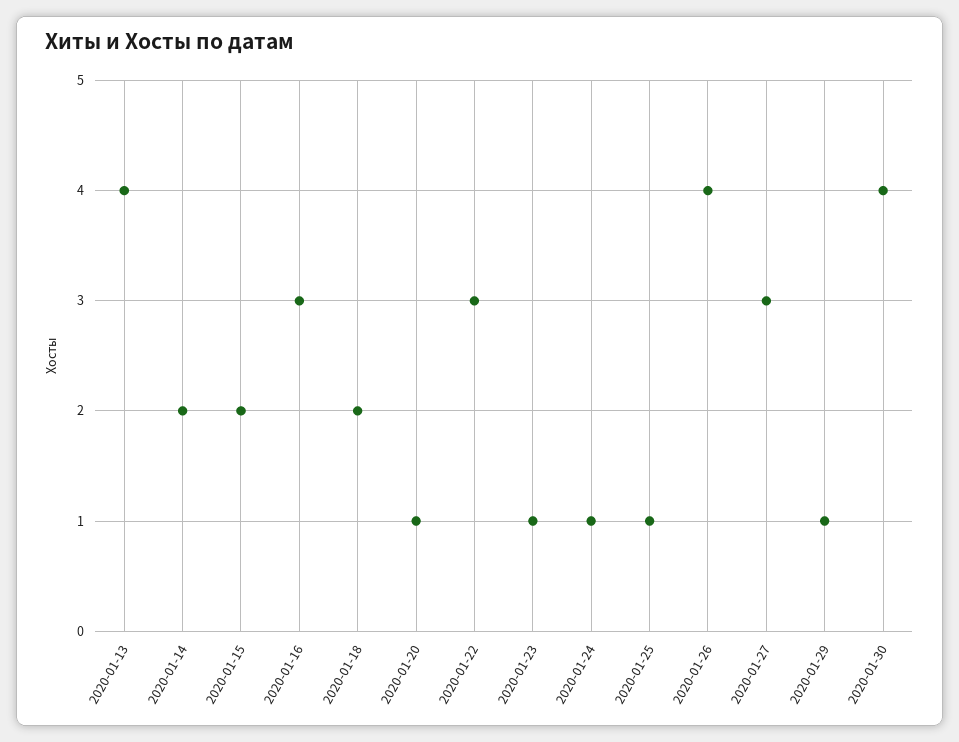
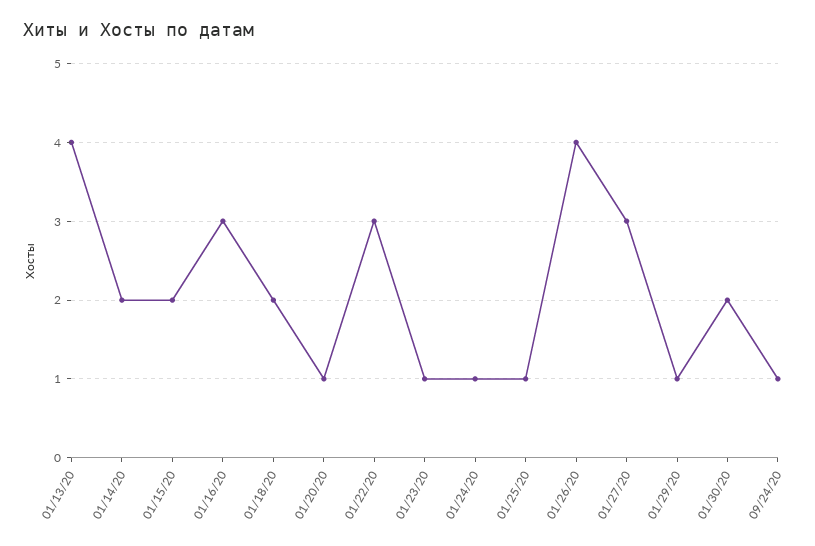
2020-01-30: 4 -> 2
09/24/20: none -> 1

